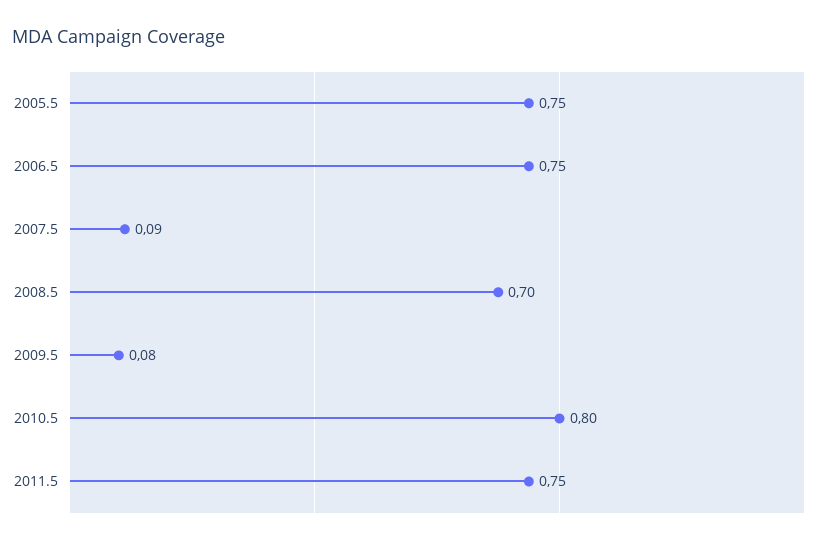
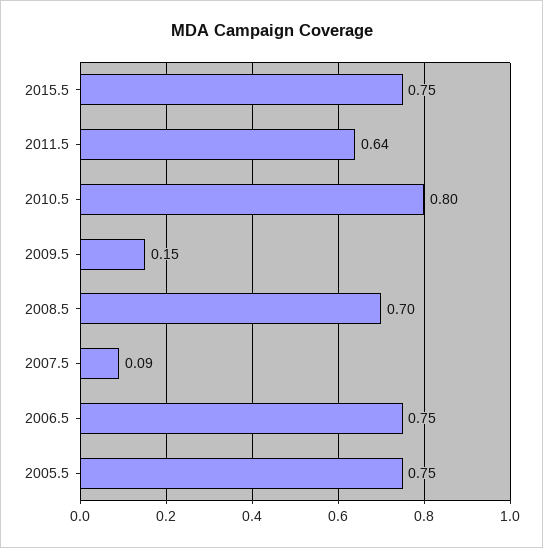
2009.5: 0.08 -> 0.15
2011.5: 0.75 -> 0.64
2015.5: none -> 0.75

